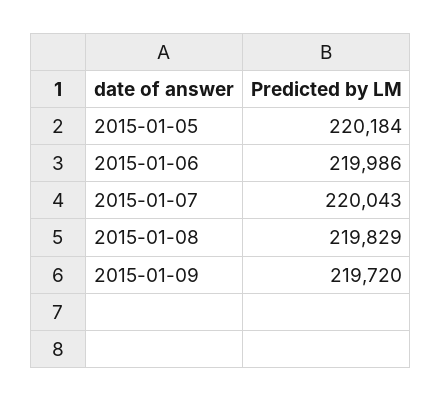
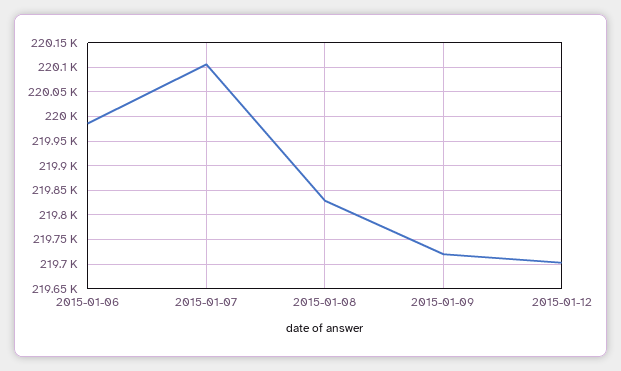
2015-01-05: 220184 -> none
2015-01-07: 220043 -> 220100
2015-01-12: none -> 219700

